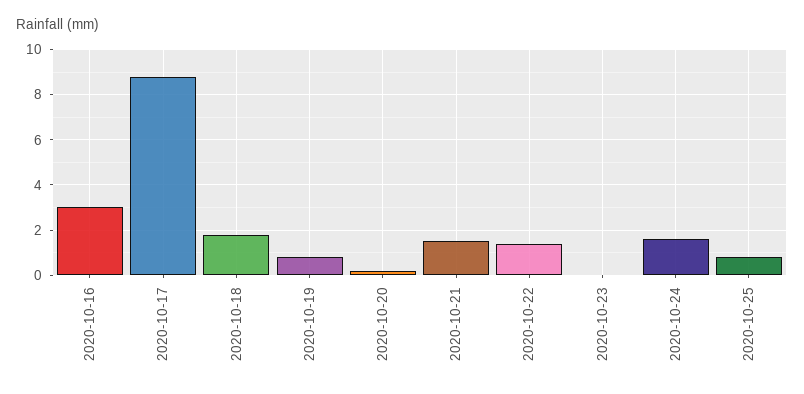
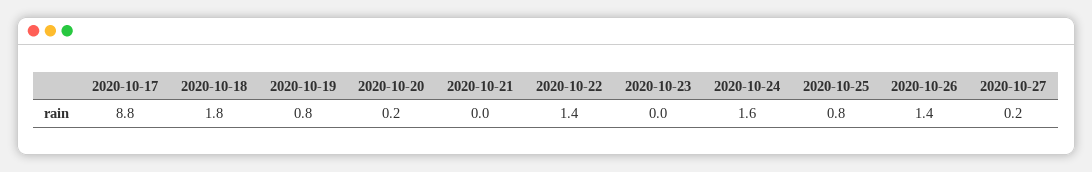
2020-10-16: 3 -> none
2020-10-21: 1.5 -> 0
2020-10-26: none -> 1.4
2020-10-27: none -> 0.2

